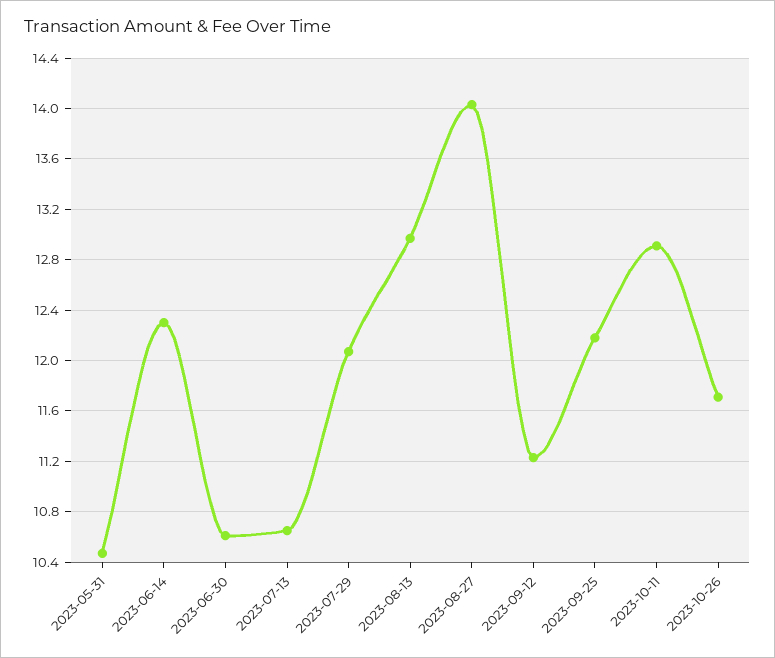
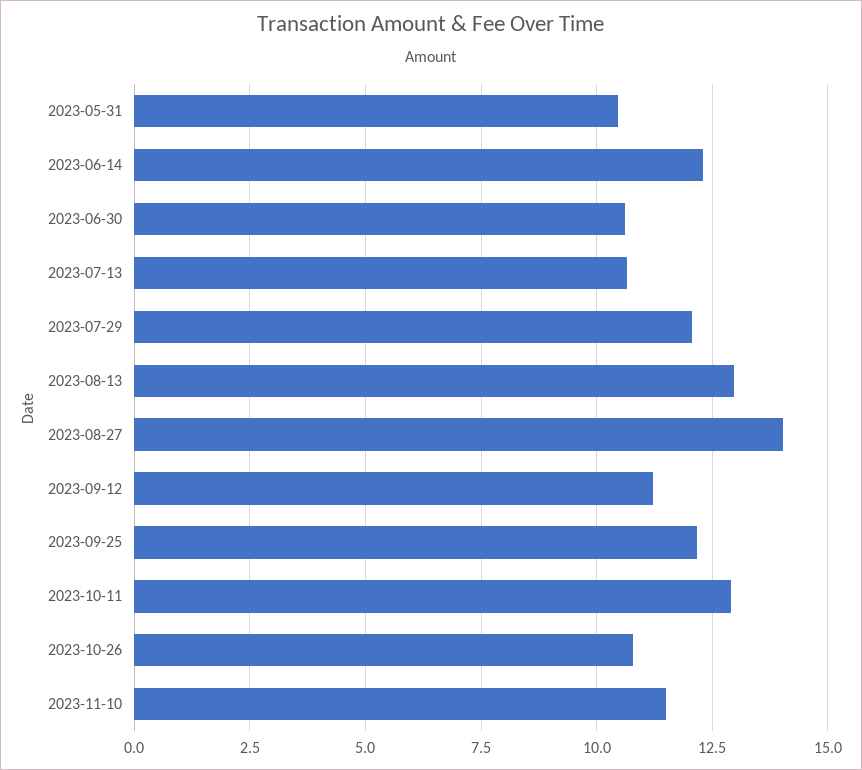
2023-10-26: 11.7 -> 10.75
2023-11-10: none -> 11.5

